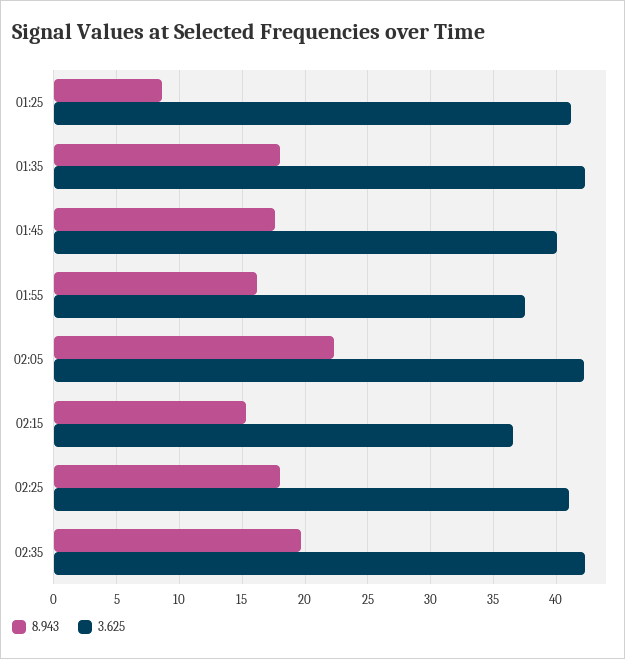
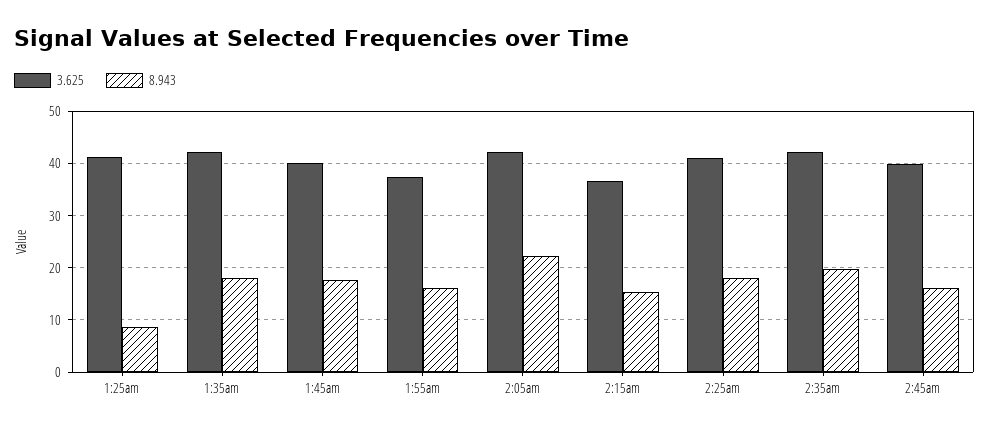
3.625, 2:45am: none -> 40
8.943, 2:45am: none -> 16

